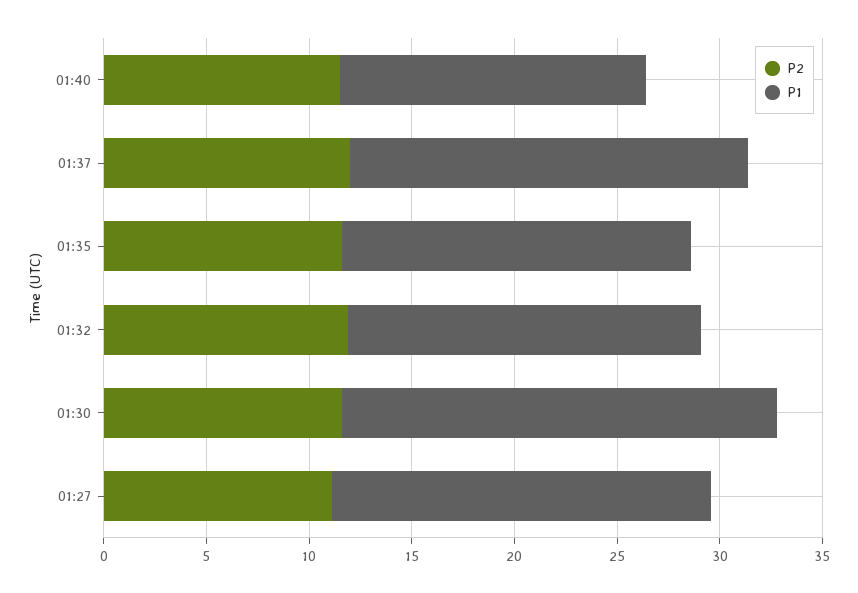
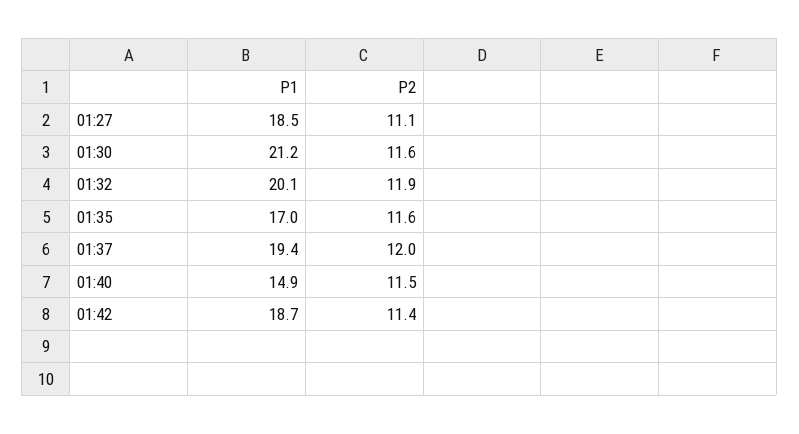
P1, 01:32: 17 -> 20.1
P1, 01:42: none -> 18.7
P2, 01:42: none -> 11.4

